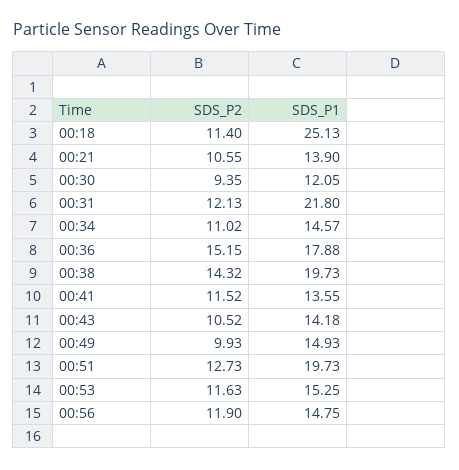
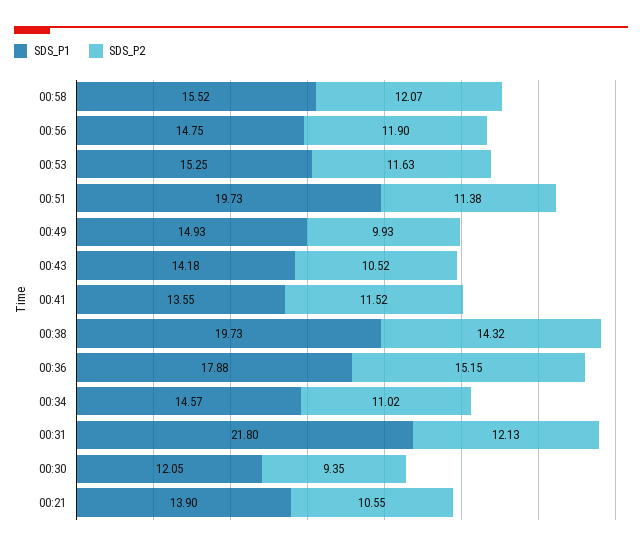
SDS_P2, 00:18: 11.4 -> none
SDS_P1, 00:18: 25.13 -> none
SDS_P2, 00:51: 12.73 -> 11.38
SDS_P1, 00:58: none -> 15.52
SDS_P2, 00:58: none -> 12.07

